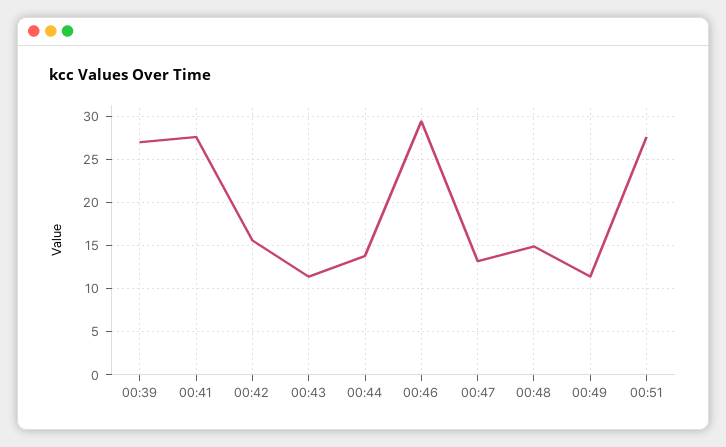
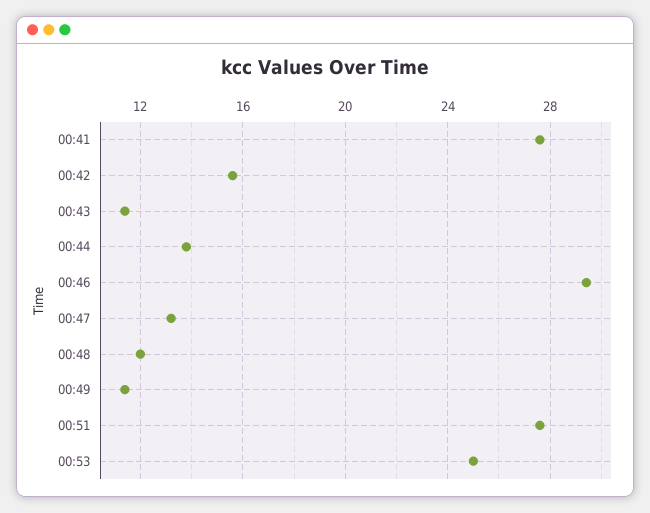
00:39: 27 -> none
00:48: 15 -> 12
00:53: none -> 25

